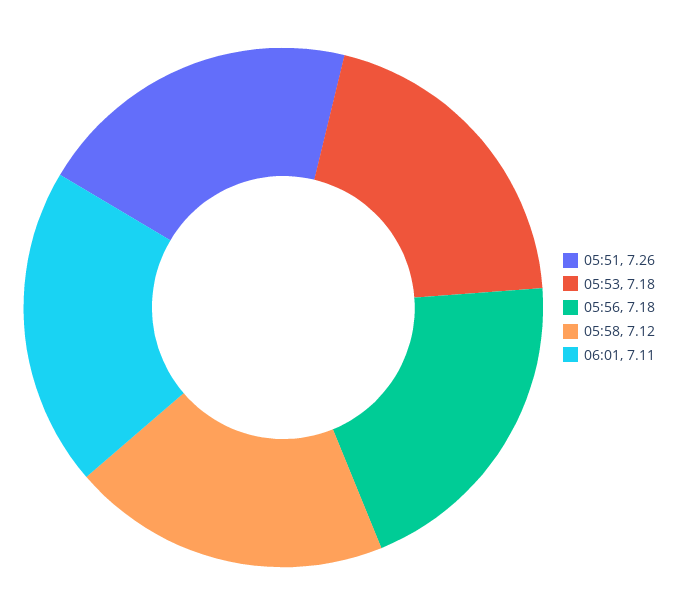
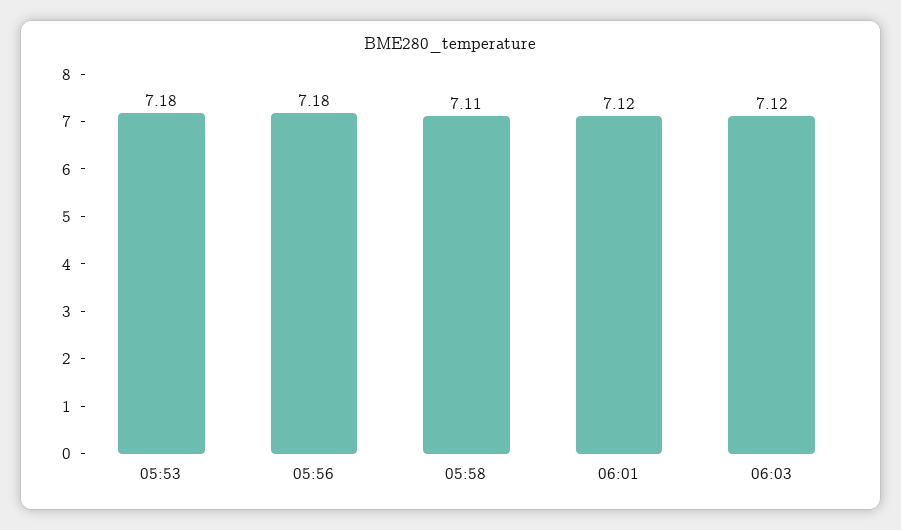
05:51: 7.26 -> none
05:58: 7.12 -> 7.11
06:01: 7.11 -> 7.12
06:03: none -> 7.12

